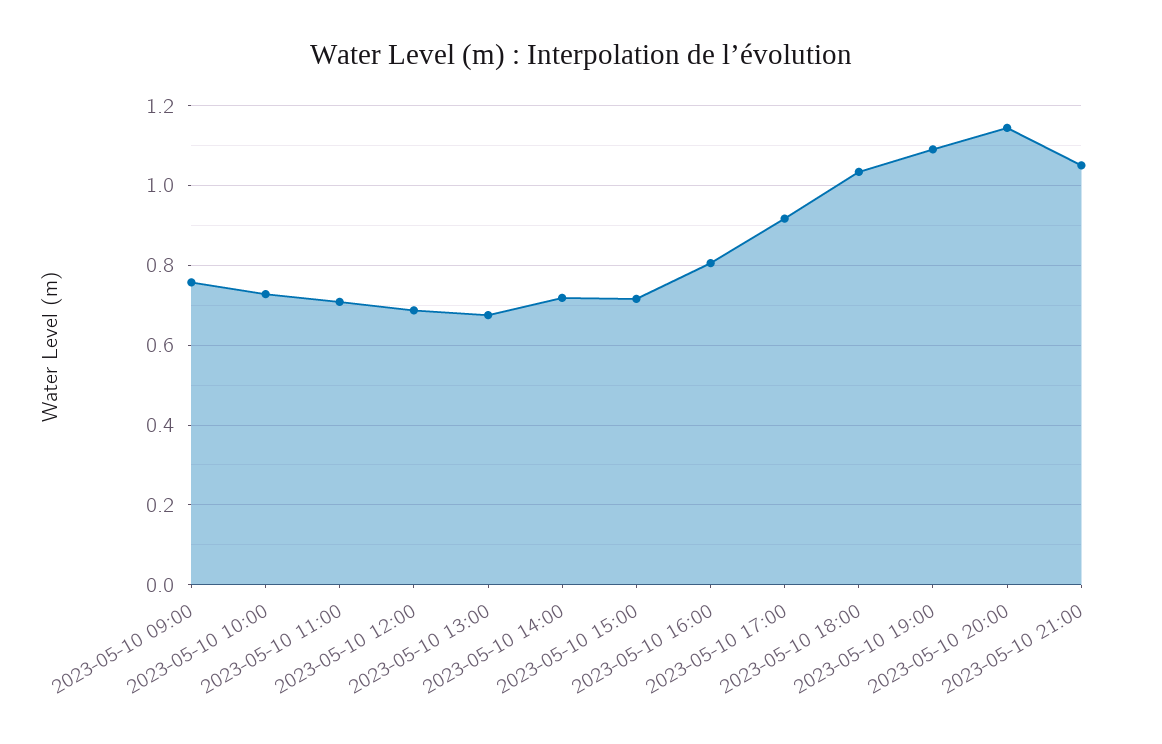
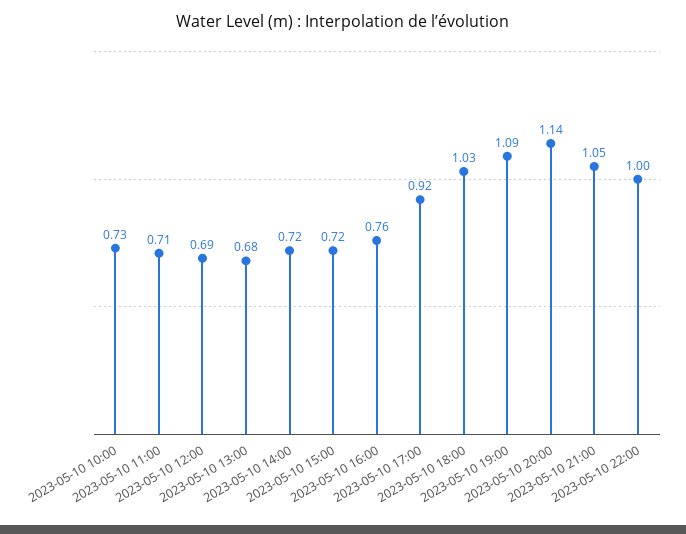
2023-05-10 09:00: 0.76 -> none
2023-05-10 16:00: 0.8 -> 0.76
2023-05-10 22:00: none -> 1

